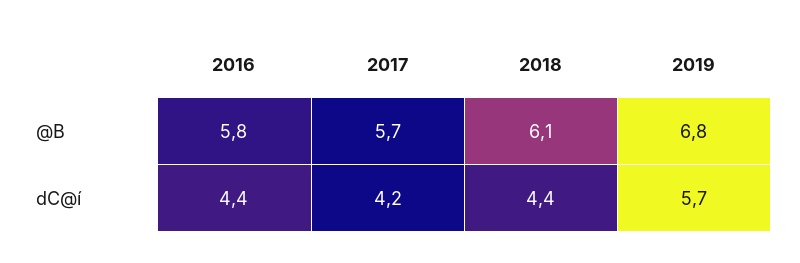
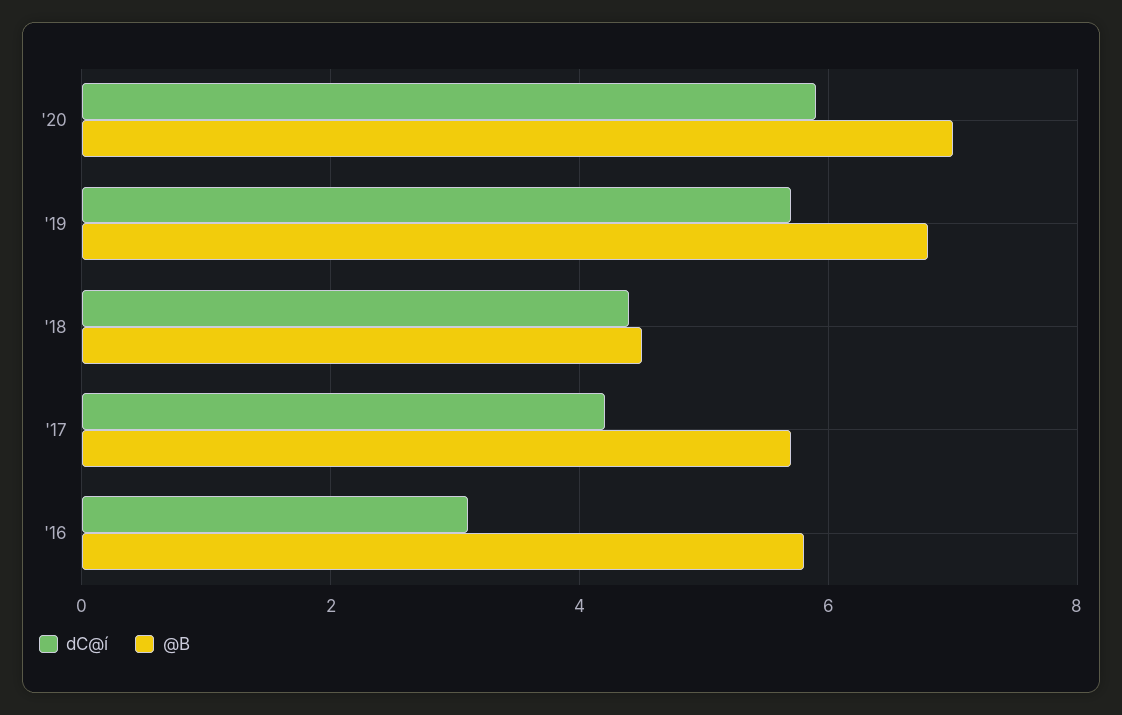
@B, 2018: 6.1 -> 4.5
dC@í, 2016: 4.4 -> 3
dC@í, '20: none -> 6
@B, '20: none -> 7

